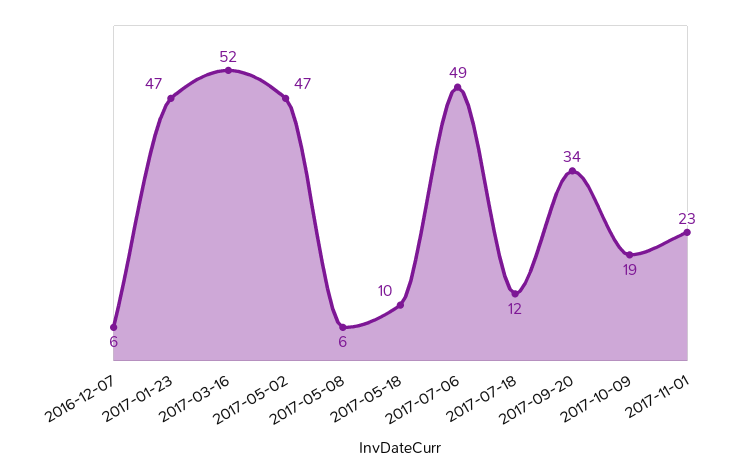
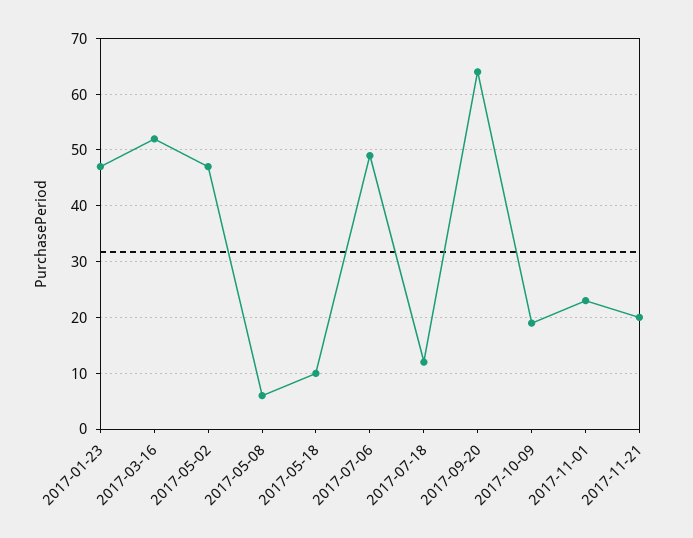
2016-12-07: 6 -> none
2017-09-20: 34 -> 65
2017-11-21: none -> 20

